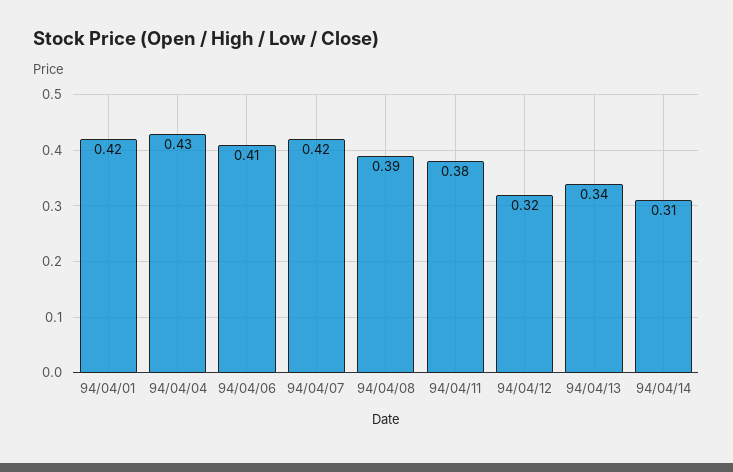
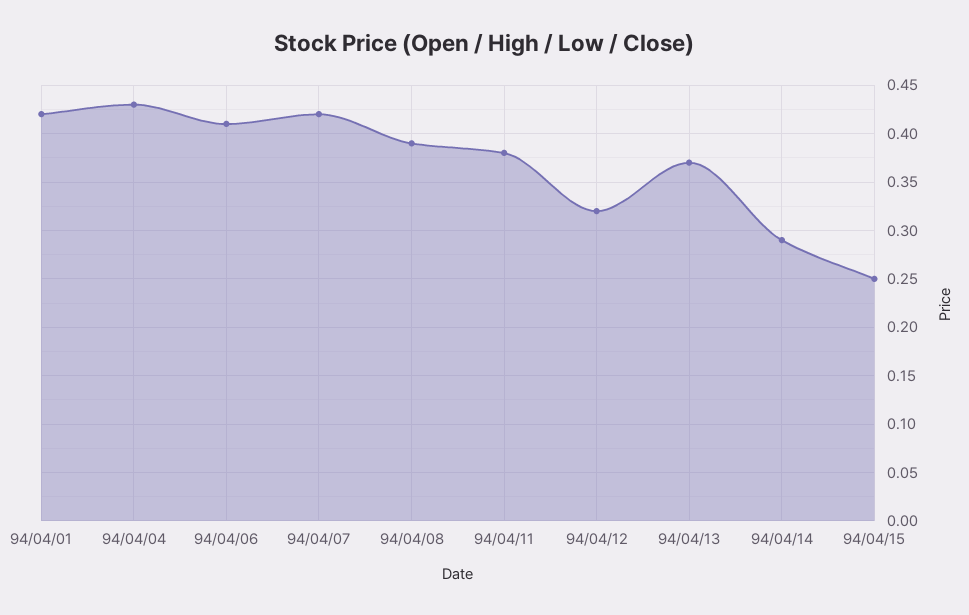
94/04/13: 0.34 -> 0.37
94/04/14: 0.31 -> 0.29
94/04/15: none -> 0.25

